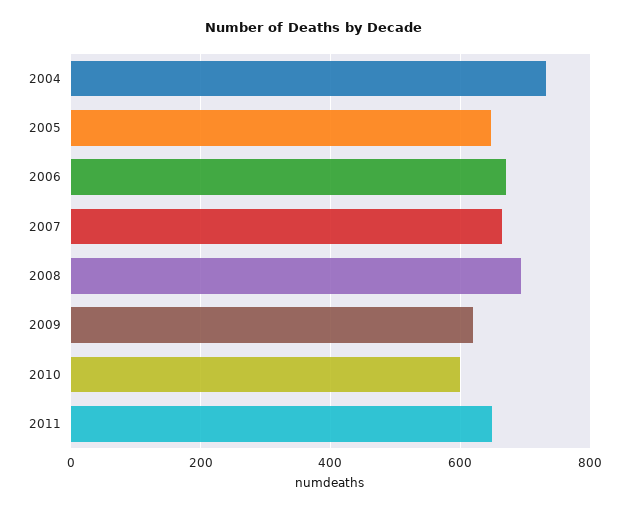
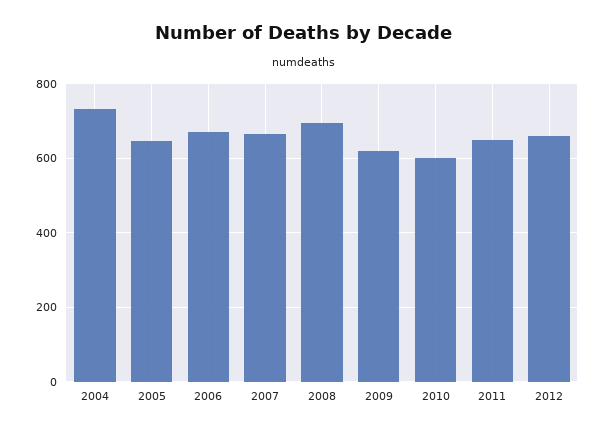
2012: none -> 660

